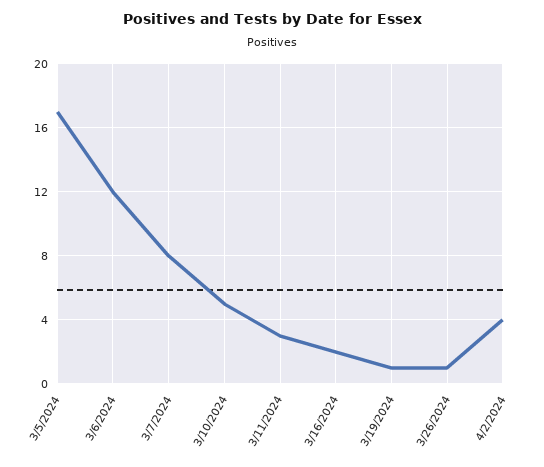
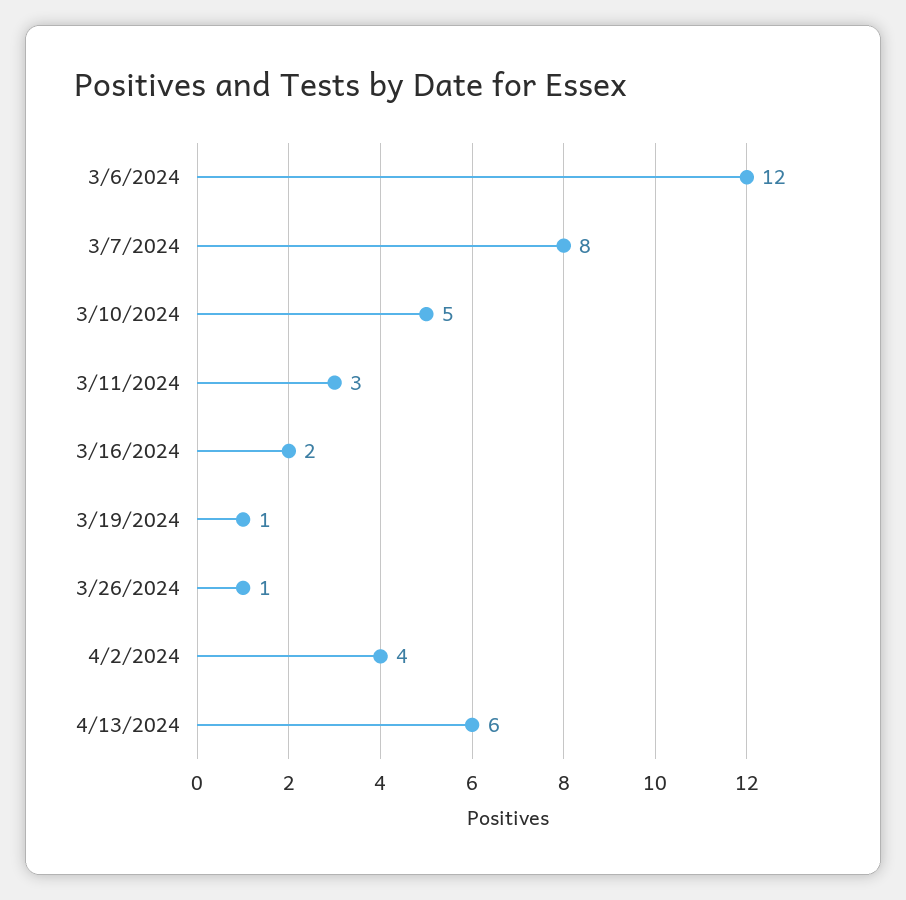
3/5/2024: 17 -> none
4/13/2024: none -> 6

